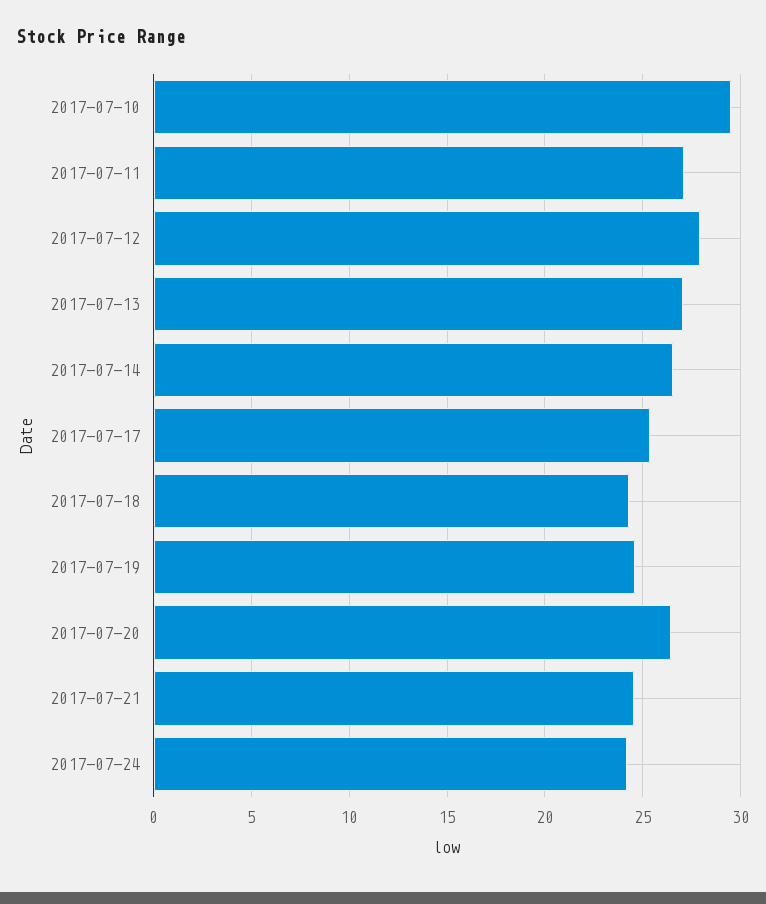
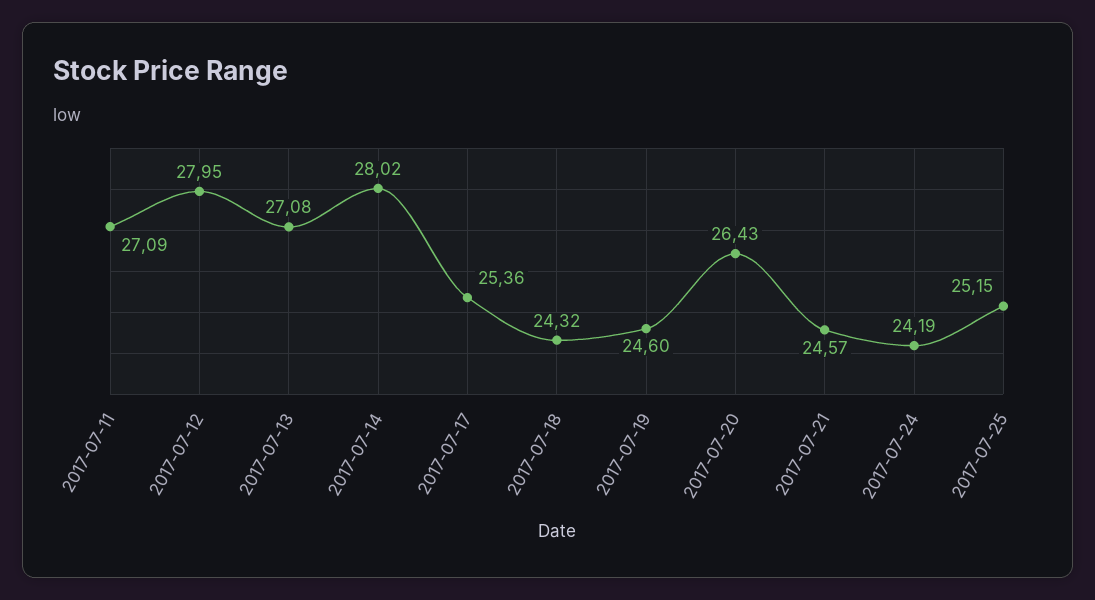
2017-07-10: 29.5 -> none
2017-07-14: 26.5 -> 28.02
2017-07-25: none -> 25.15

